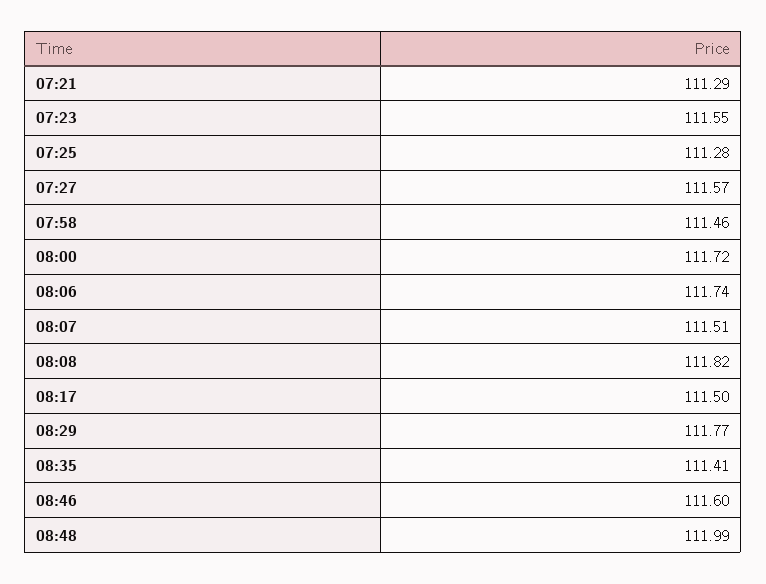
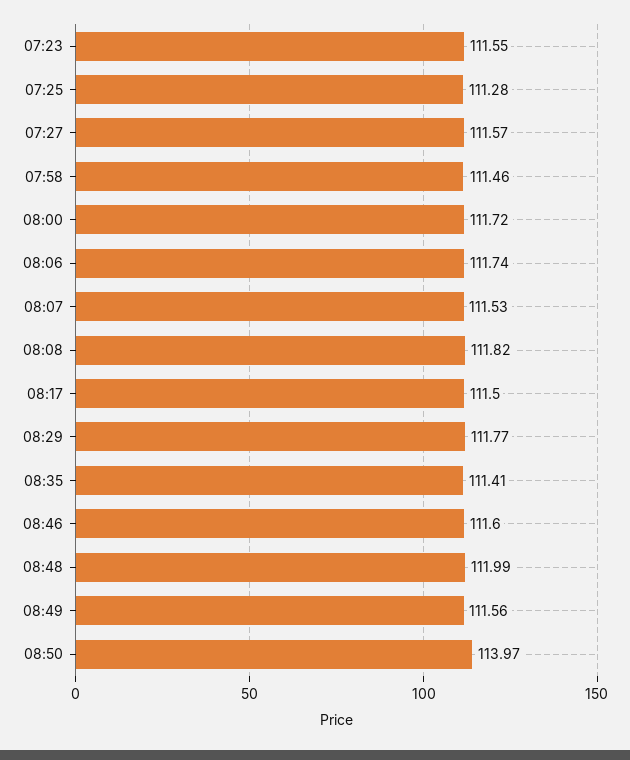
07:21: 111.29 -> none
08:07: 111.51 -> 111.53
08:49: none -> 111.56
08:50: none -> 113.97

